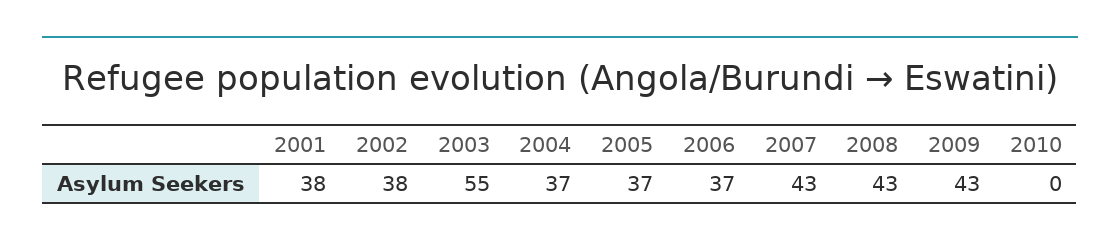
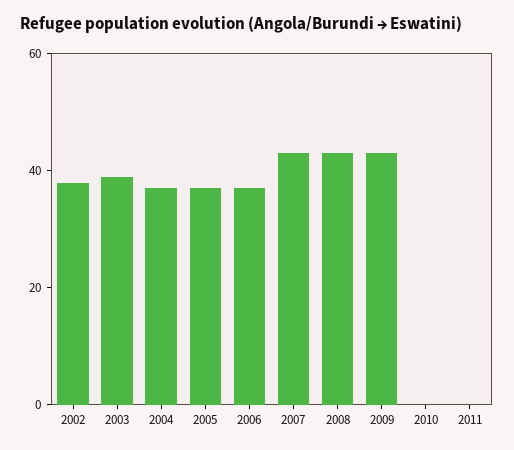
2001: 38 -> none
2003: 55 -> 40
2011: none -> 0

